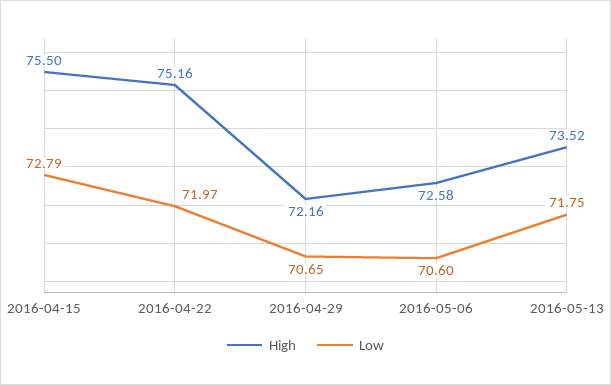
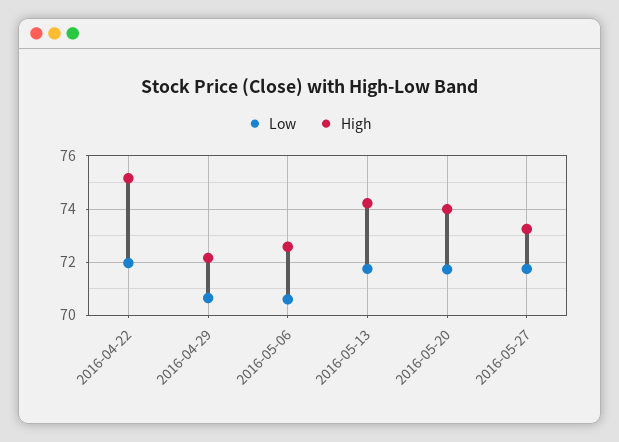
High, 2016-04-15: 75.5 -> none
Low, 2016-04-15: 72.79 -> none
High, 2016-05-13: 73.52 -> 74.25
Low, 2016-05-20: none -> 71.75
High, 2016-05-20: none -> 74
Low, 2016-05-27: none -> 71.75
High, 2016-05-27: none -> 73.25

